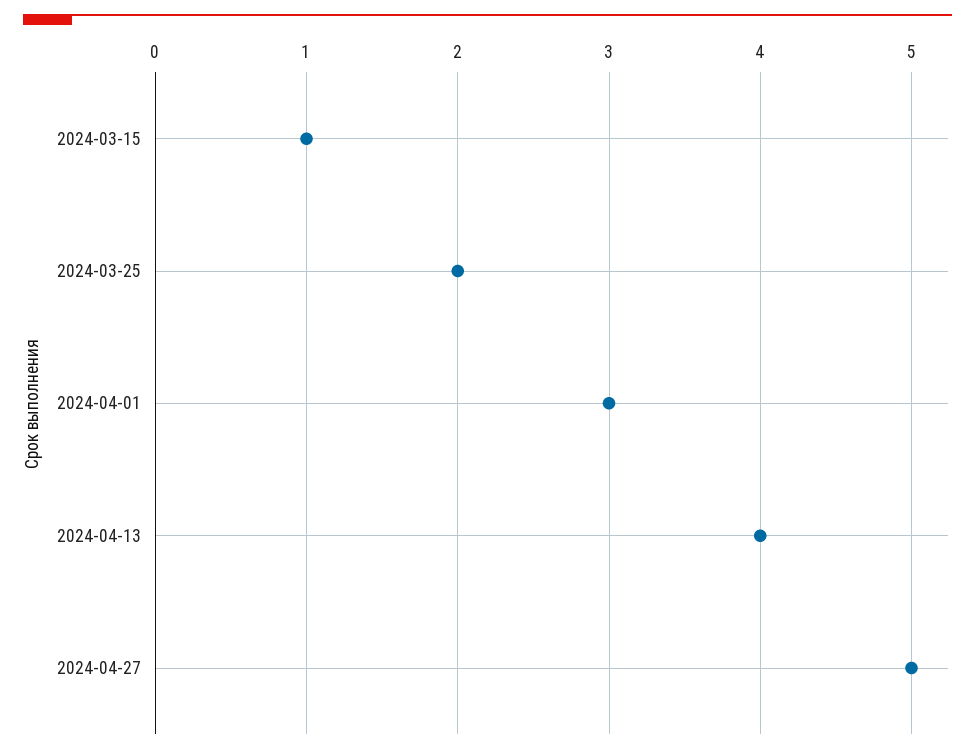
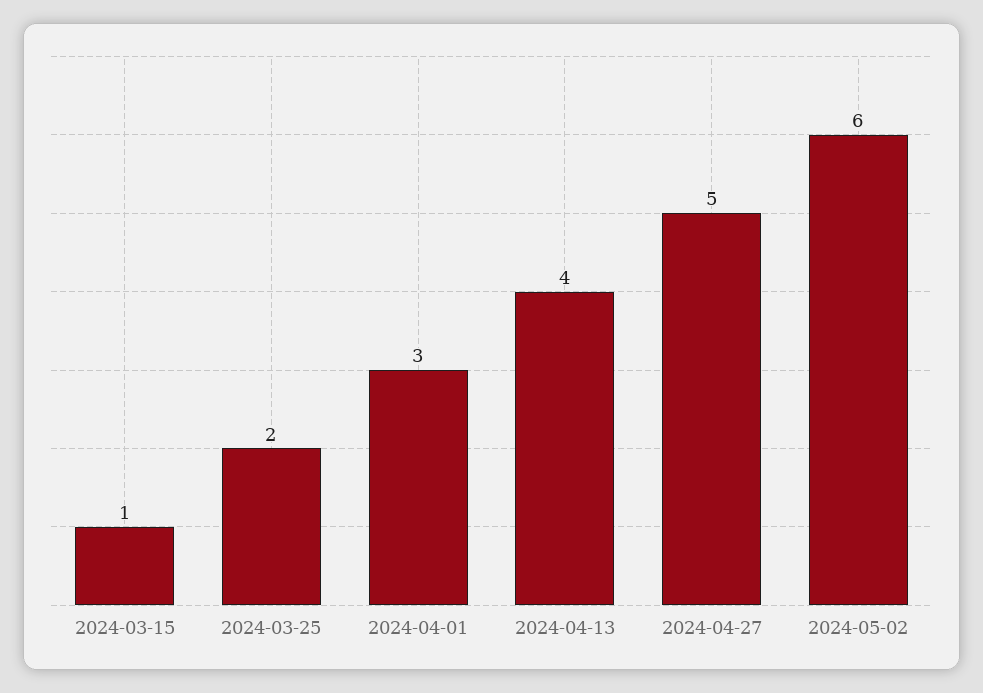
2024-05-02: none -> 6

